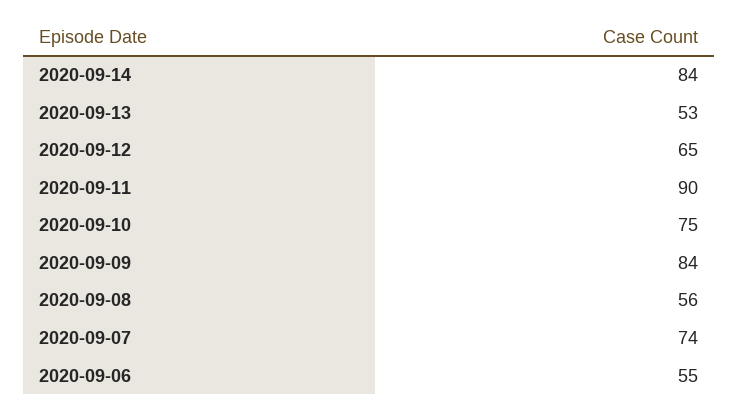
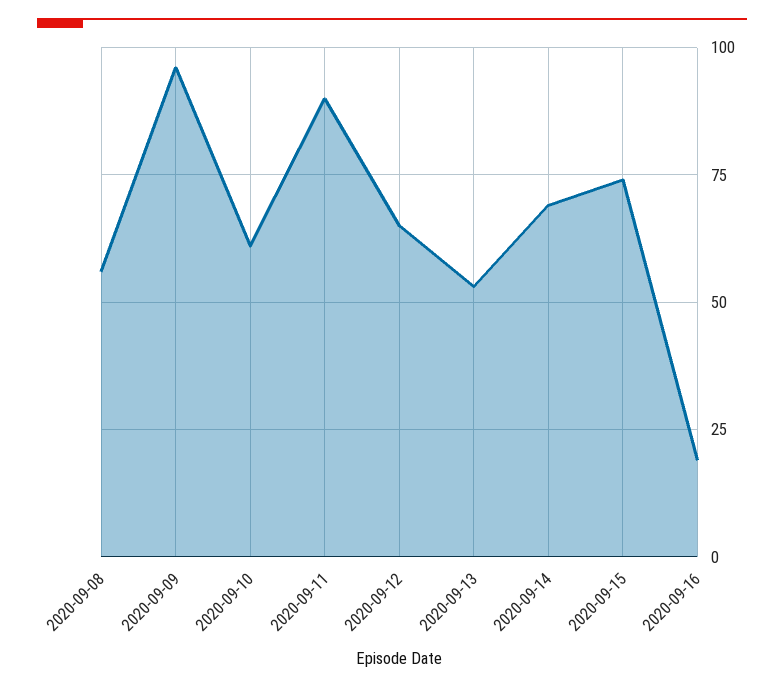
2020-09-14: 84 -> 70
2020-09-10: 75 -> 60
2020-09-09: 84 -> 95
2020-09-07: 74 -> none
2020-09-06: 55 -> none
2020-09-15: none -> 75
2020-09-16: none -> 20

